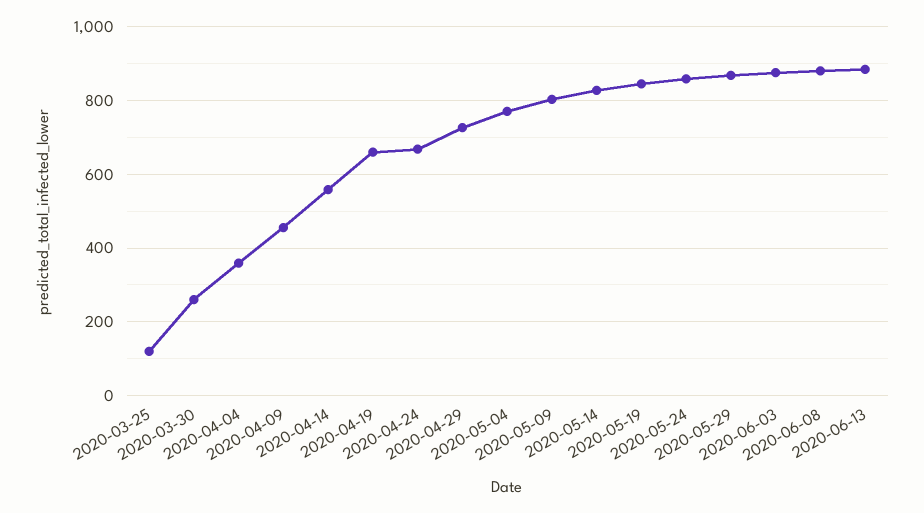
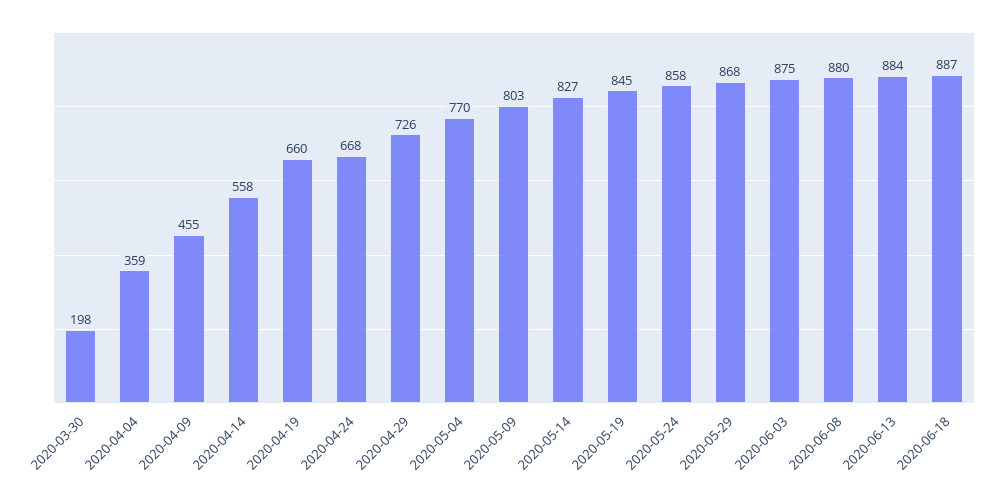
2020-03-25: 120 -> none
2020-03-30: 260 -> 198
2020-06-18: none -> 887

